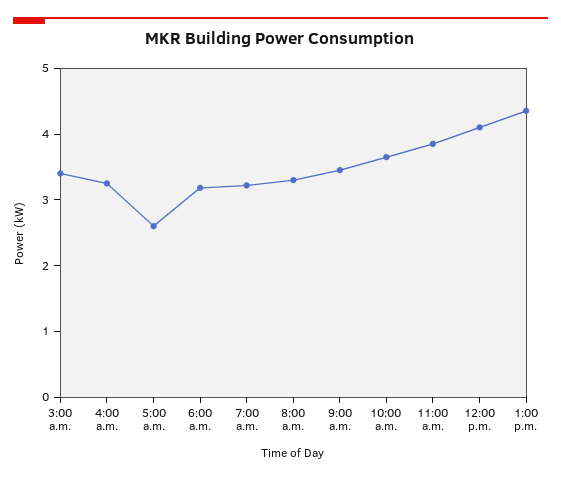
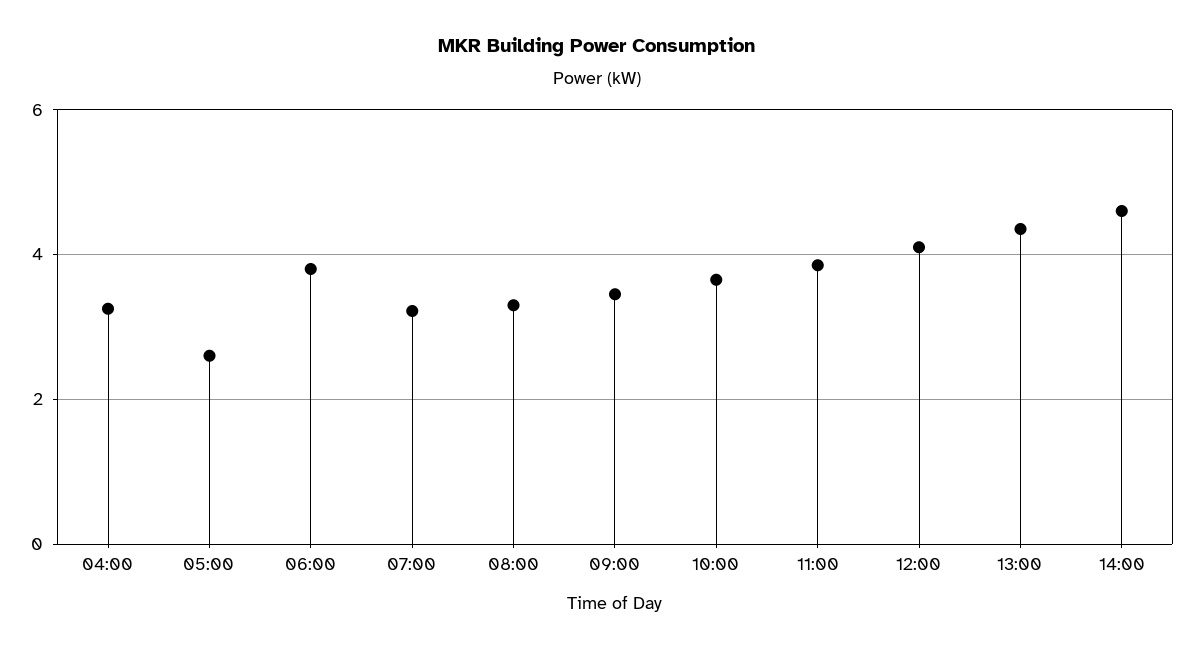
3:00 a.m.: 3.4 -> none
6:00 a.m.: 3.2 -> 3.8
14:00: none -> 4.6

